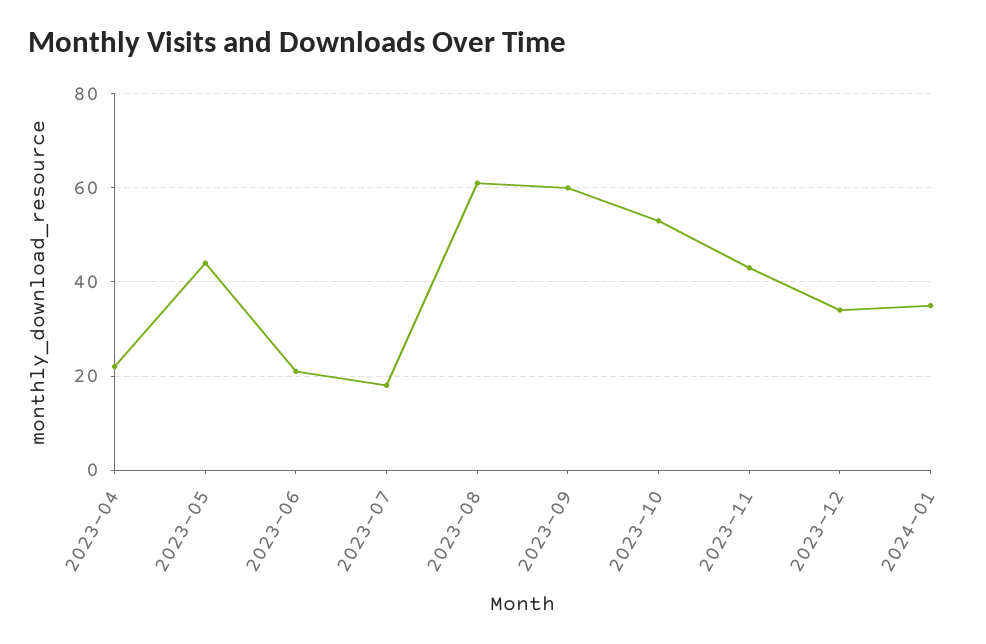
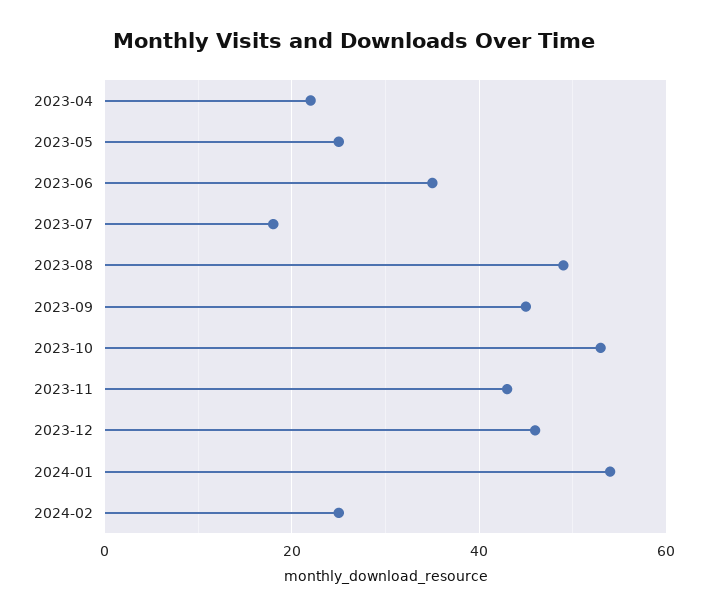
2023-05: 45 -> 25
2023-06: 20 -> 35
2023-08: 60 -> 50
2023-09: 60 -> 45
2023-12: 35 -> 45
2024-01: 35 -> 55
2024-02: none -> 25

